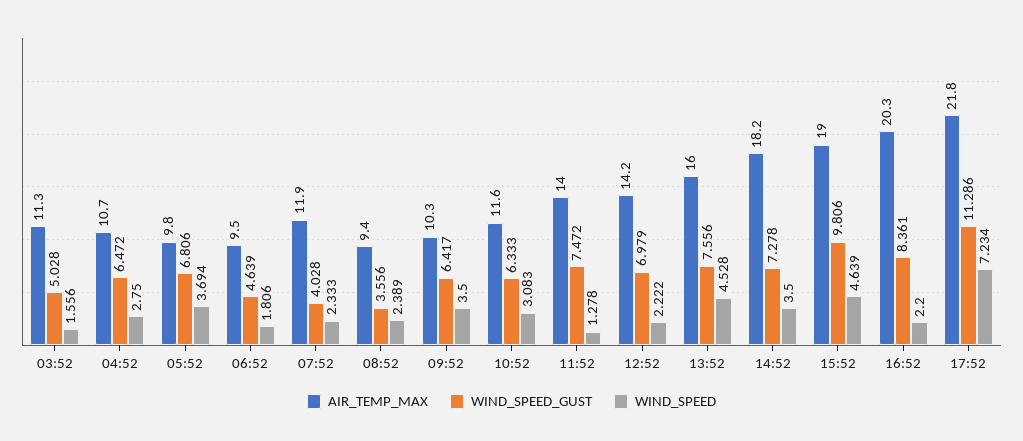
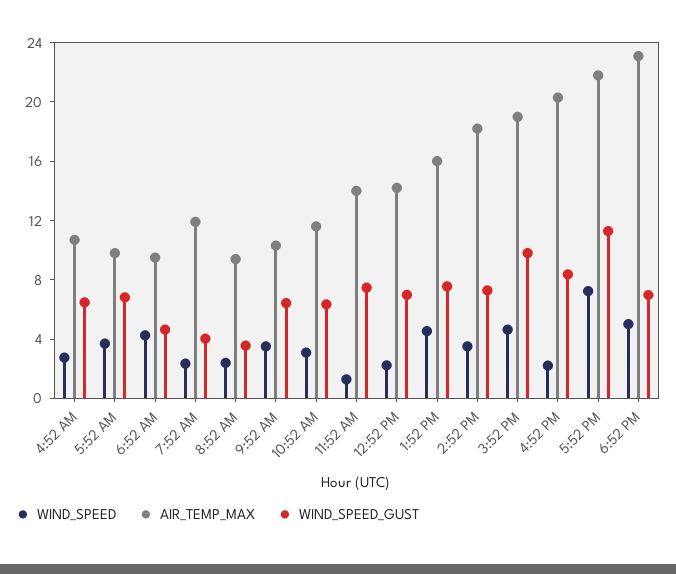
AIR_TEMP_MAX, 03:52: 11.3 -> none
WIND_SPEED_GUST, 03:52: 5.028 -> none
WIND_SPEED, 03:52: 1.556 -> none
WIND_SPEED, 06:52: 1.806 -> 4
WIND_SPEED, 6:52 PM: none -> 5
AIR_TEMP_MAX, 6:52 PM: none -> 23
WIND_SPEED_GUST, 6:52 PM: none -> 7

